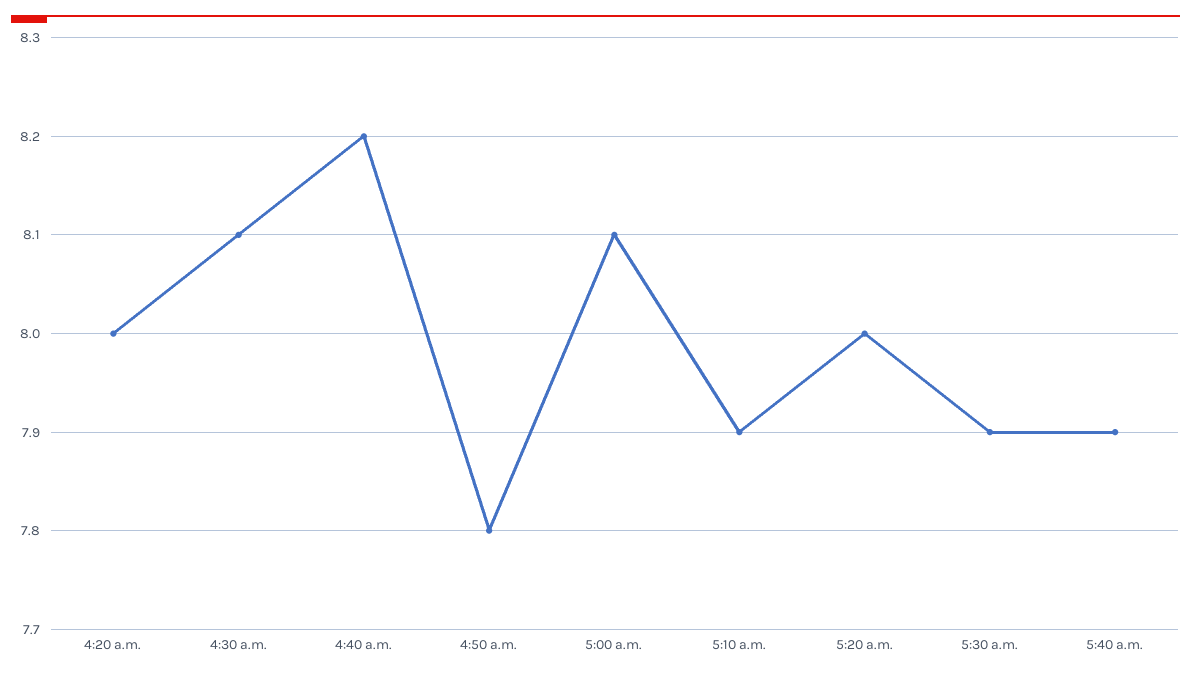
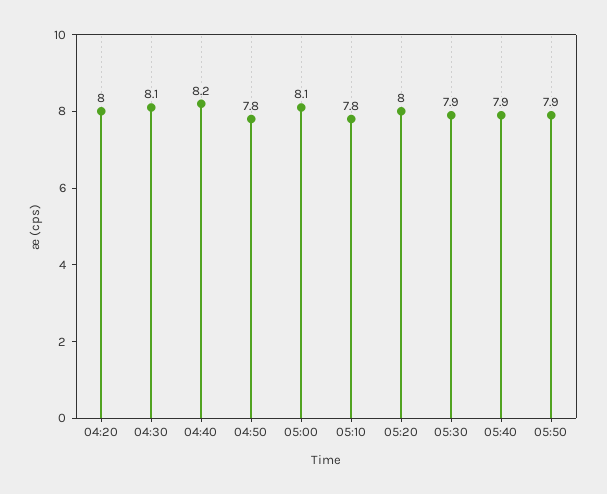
5:10 a.m.: 7.9 -> 7.8
05:50: none -> 7.9

